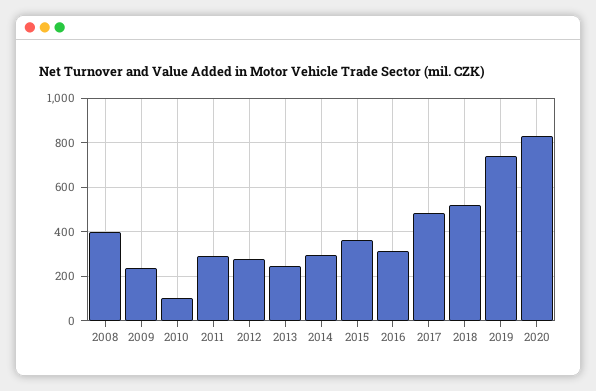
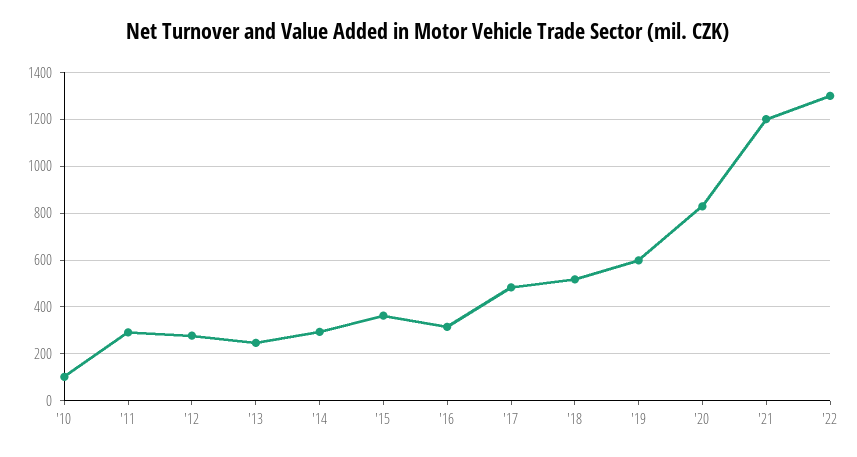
2008: 400 -> none
2009: 250 -> none
2019: 750 -> 600
'21: none -> 1200
'22: none -> 1300

